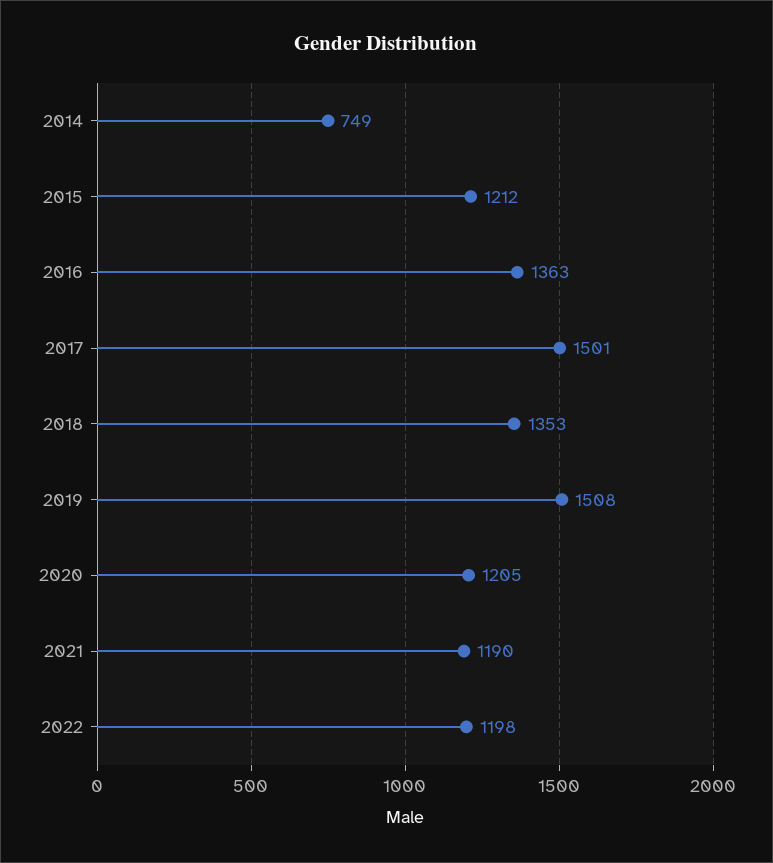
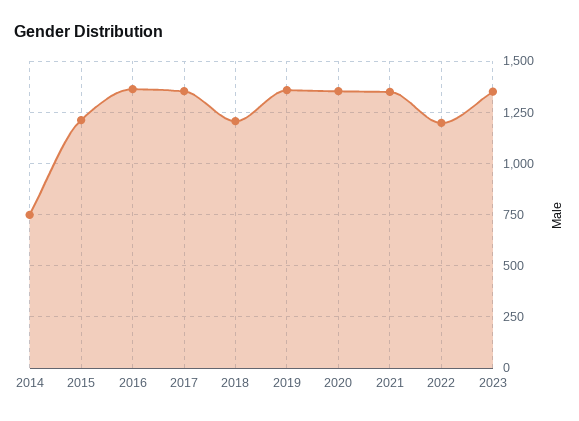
2017: 1501 -> 1350
2018: 1353 -> 1200
2019: 1508 -> 1350
2020: 1205 -> 1350
2021: 1190 -> 1350
2023: none -> 1350

